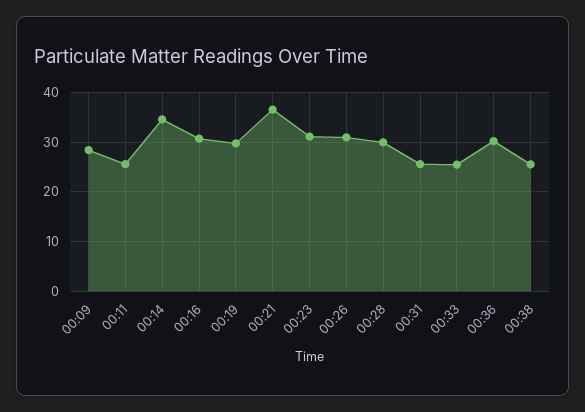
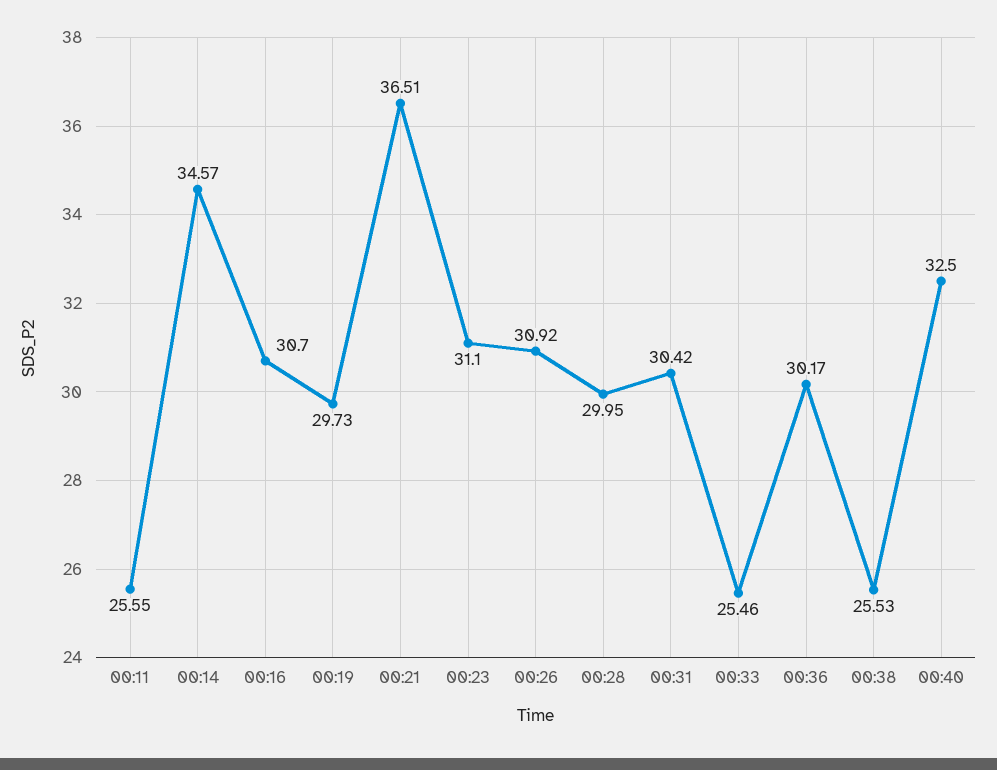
00:09: 28 -> none
00:31: 26 -> 30.42
00:40: none -> 32.5

